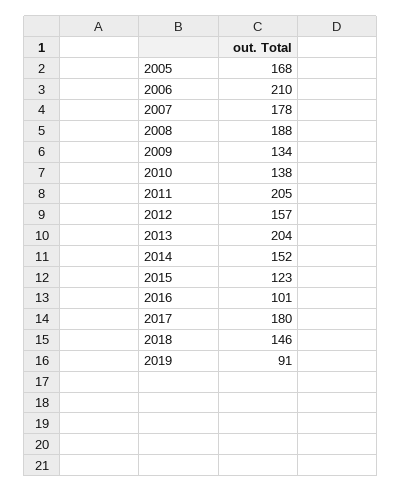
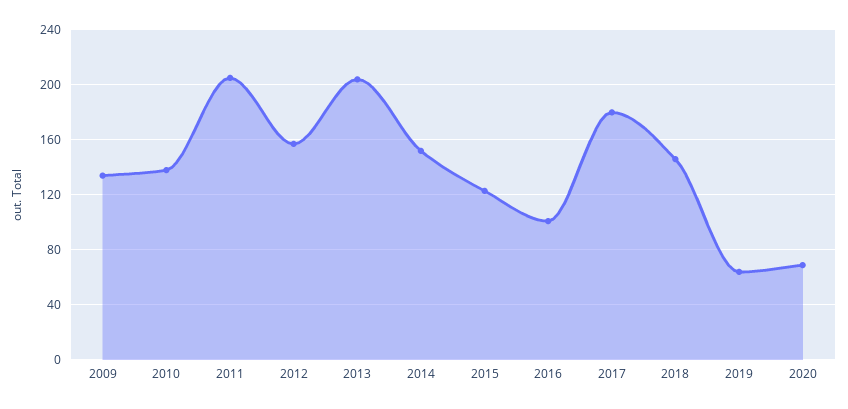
2005: 168 -> none
2006: 210 -> none
2007: 178 -> none
2008: 188 -> none
2019: 91 -> 65
2020: none -> 70

